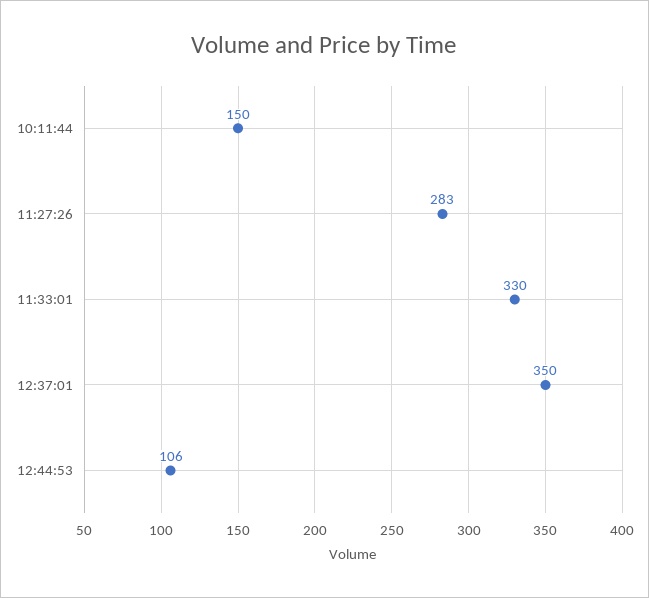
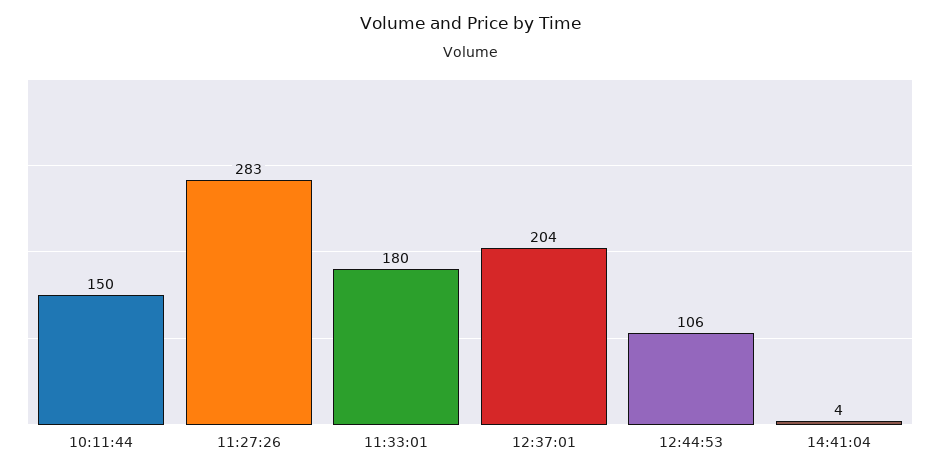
11:33:01: 330 -> 180
12:37:01: 350 -> 204
14:41:04: none -> 4

